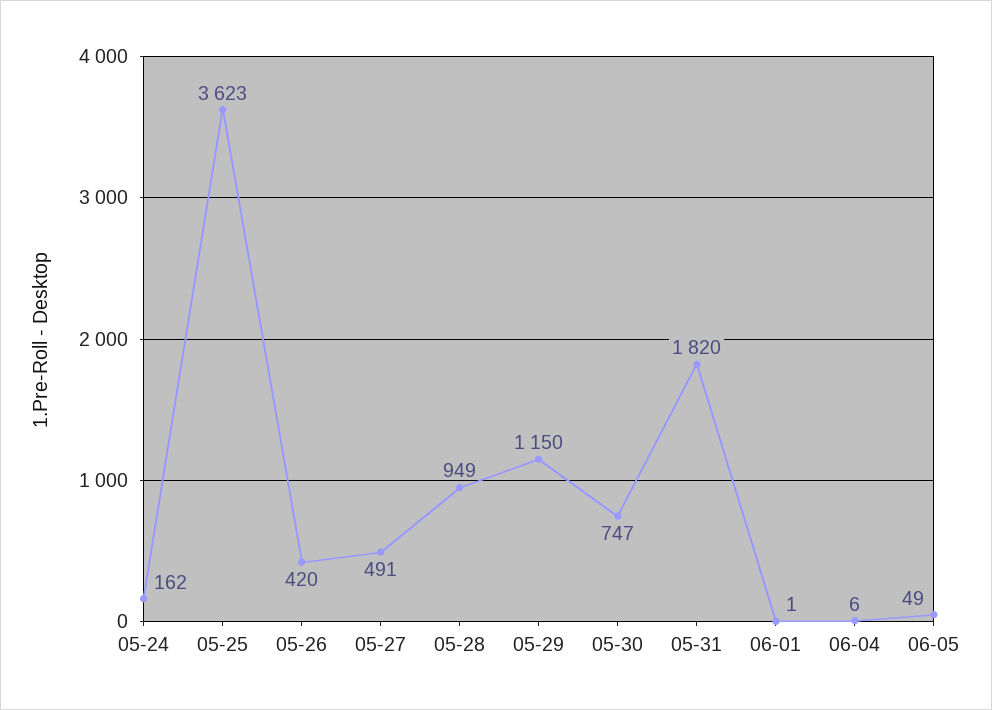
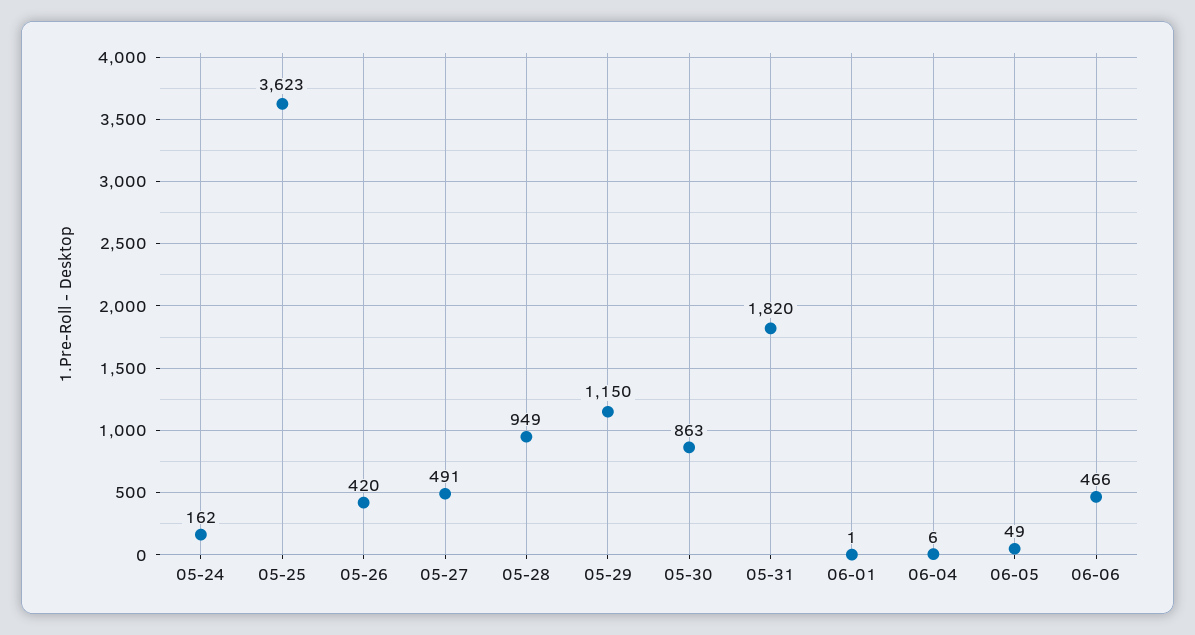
05-30: 747 -> 863
06-06: none -> 466

